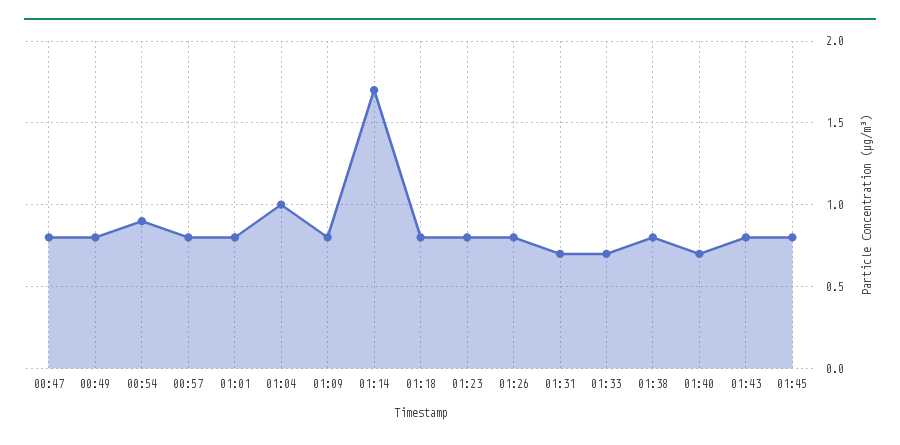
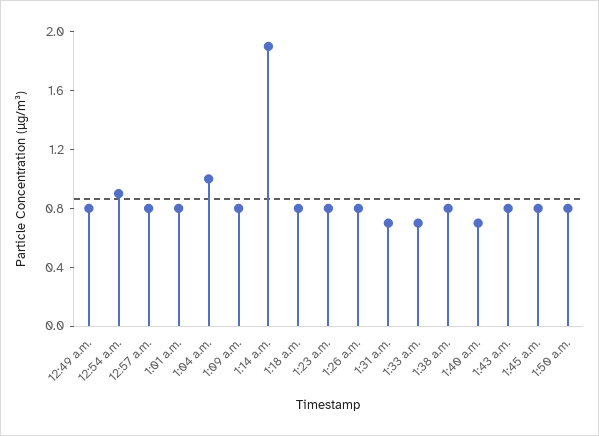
00:47: 0.8 -> none
01:14: 1.7 -> 1.9
1:50 a.m.: none -> 0.8

